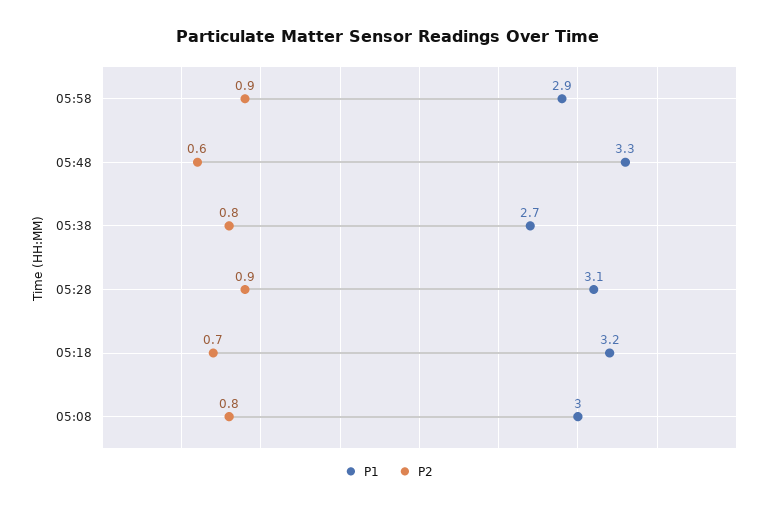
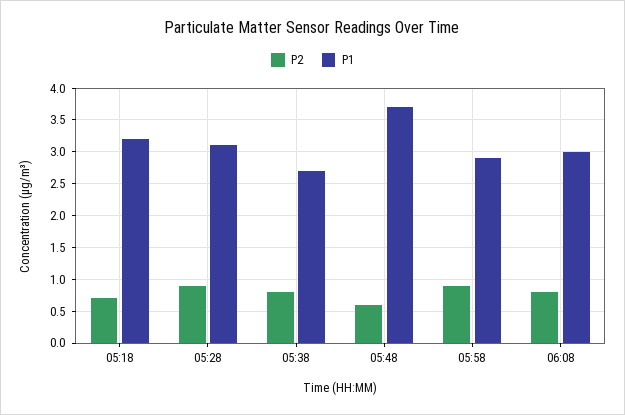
P1, 05:48: 3.3 -> 3.7
P1, 05:08: 3 -> none
P2, 05:08: 0.8 -> none
P2, 06:08: none -> 0.8
P1, 06:08: none -> 3

